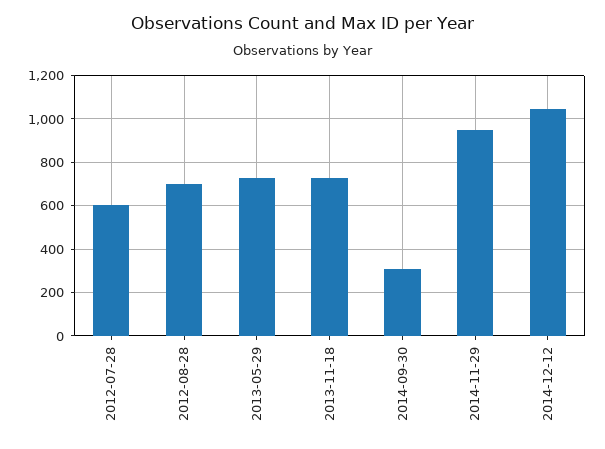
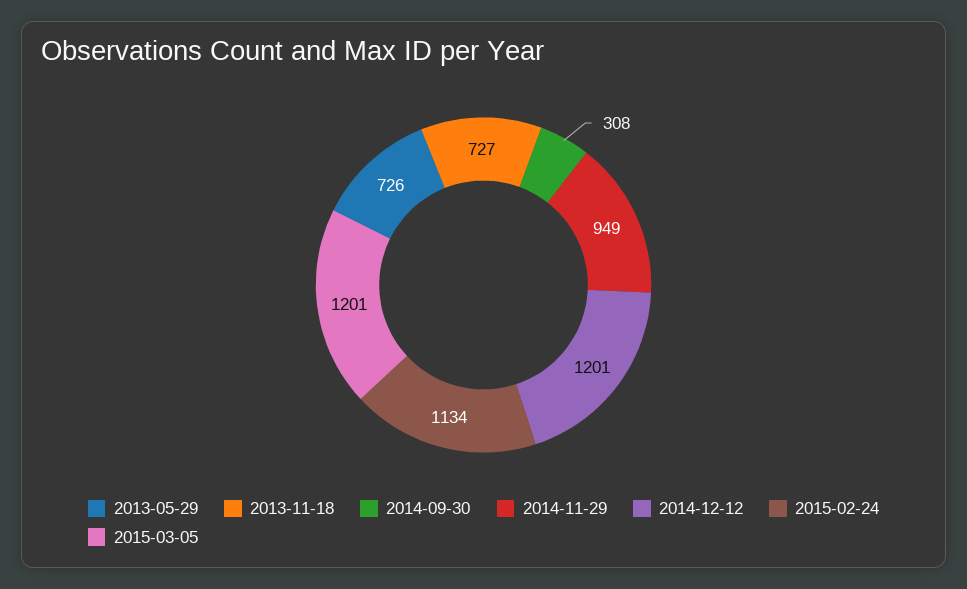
2012-07-28: 600 -> none
2012-08-28: 700 -> none
2014-12-12: 1050 -> 1201
2015-02-24: none -> 1134
2015-03-05: none -> 1201

